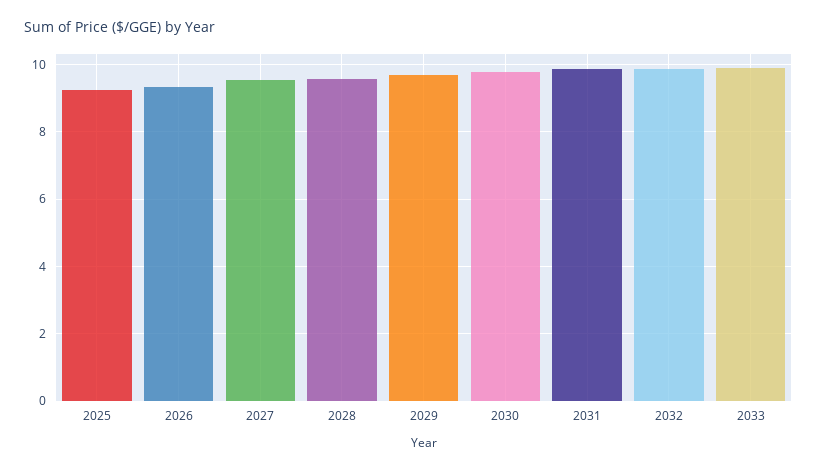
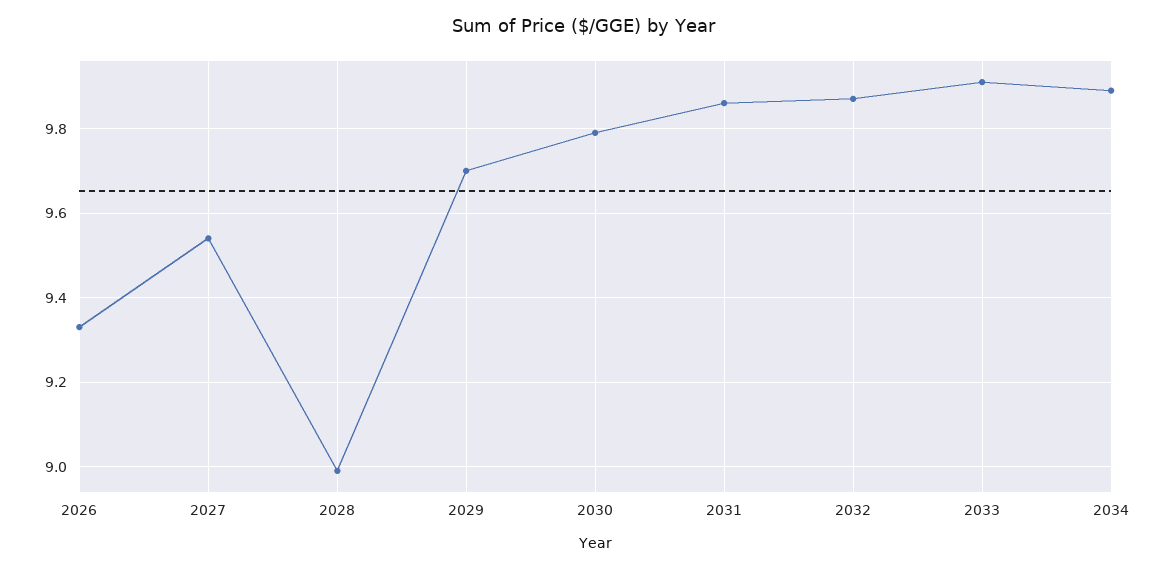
2025: 9.2 -> none
2028: 9.6 -> 9
2034: none -> 9.9

